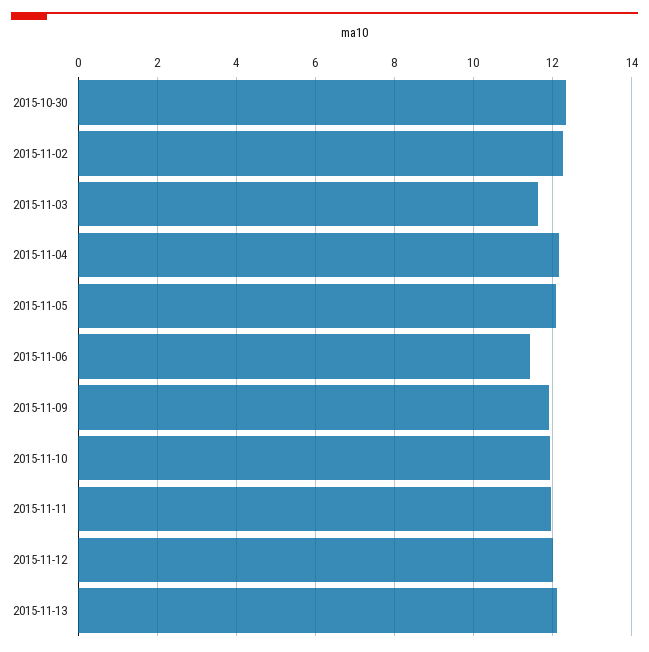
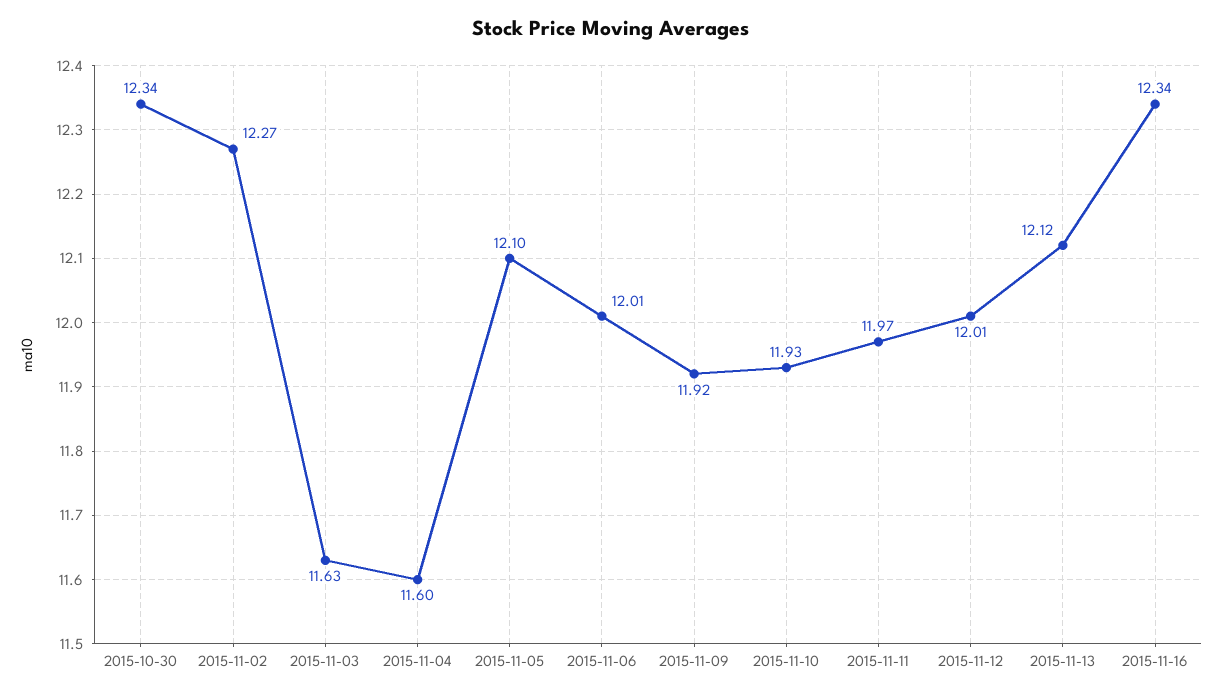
2015-11-04: 12.2 -> 11.6
2015-11-06: 11.4 -> 12.01
2015-11-16: none -> 12.34

